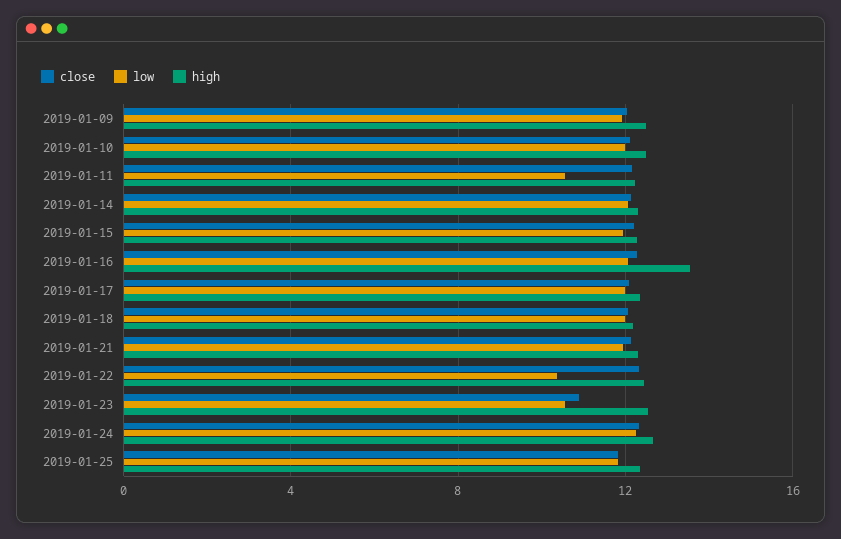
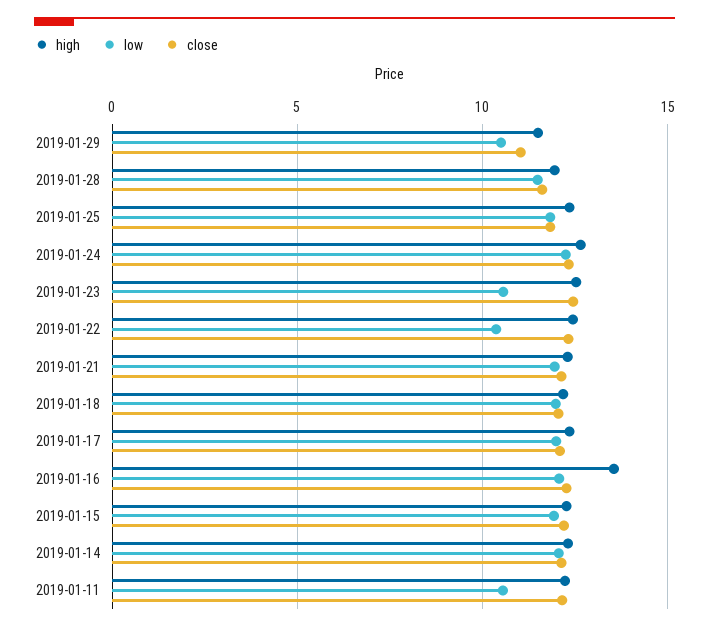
close, 2019-01-09: 12 -> none
low, 2019-01-09: 12 -> none
high, 2019-01-09: 12.5 -> none
close, 2019-01-10: 12 -> none
low, 2019-01-10: 12 -> none
high, 2019-01-10: 12.5 -> none
close, 2019-01-23: 11 -> 12.5
high, 2019-01-29: none -> 11.5
low, 2019-01-29: none -> 10.5
close, 2019-01-29: none -> 11
high, 2019-01-28: none -> 12
low, 2019-01-28: none -> 11.5
close, 2019-01-28: none -> 11.5

